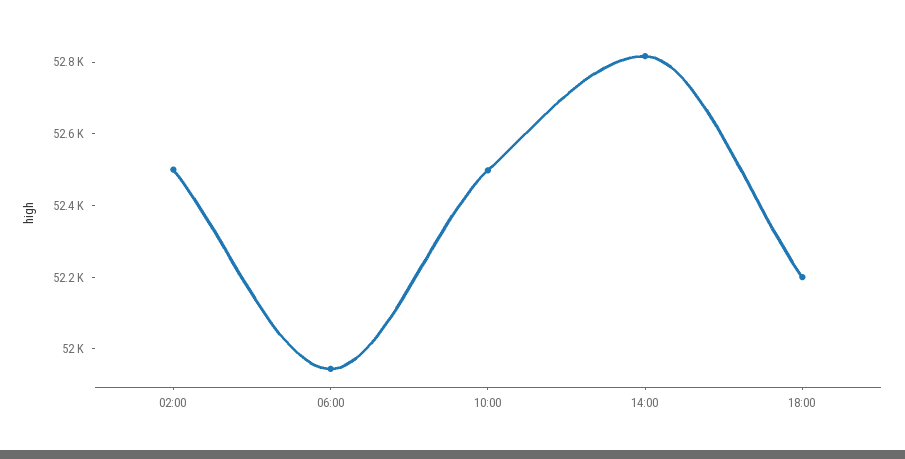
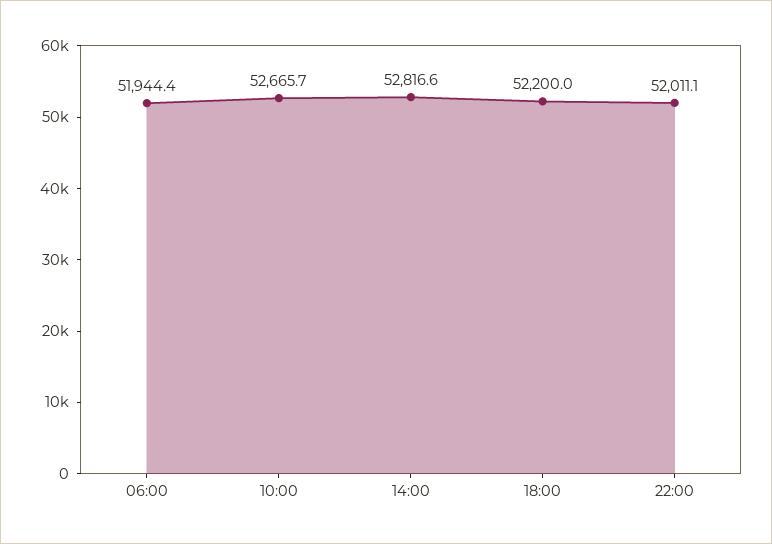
02:00: 52500 -> none
10:00: 52500 -> 52665.7
22:00: none -> 52011.1

